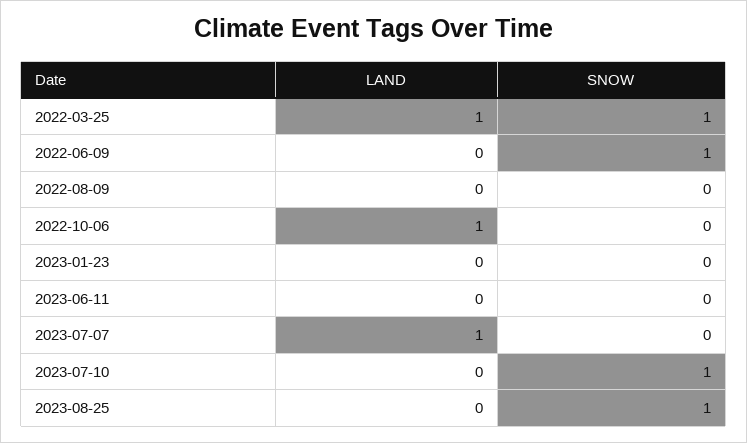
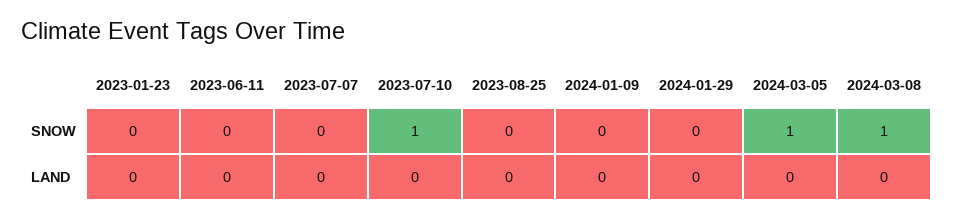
LAND, 2022-03-25: 1 -> none
SNOW, 2022-03-25: 1 -> none
LAND, 2022-06-09: 0 -> none
SNOW, 2022-06-09: 1 -> none
LAND, 2022-08-09: 0 -> none
SNOW, 2022-08-09: 0 -> none
LAND, 2022-10-06: 1 -> none
SNOW, 2022-10-06: 0 -> none
LAND, 2023-07-07: 1 -> 0
SNOW, 2023-08-25: 1 -> 0
SNOW, 2024-01-09: none -> 0
SNOW, 2024-01-29: none -> 0
SNOW, 2024-03-05: none -> 1
SNOW, 2024-03-08: none -> 1
LAND, 2024-01-09: none -> 0
LAND, 2024-01-29: none -> 0
LAND, 2024-03-05: none -> 0
LAND, 2024-03-08: none -> 0

